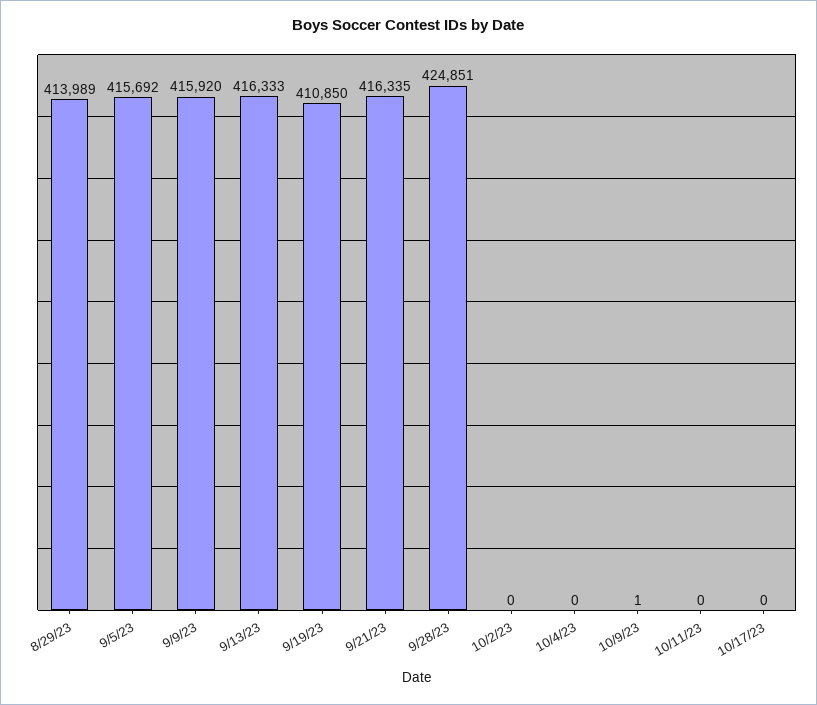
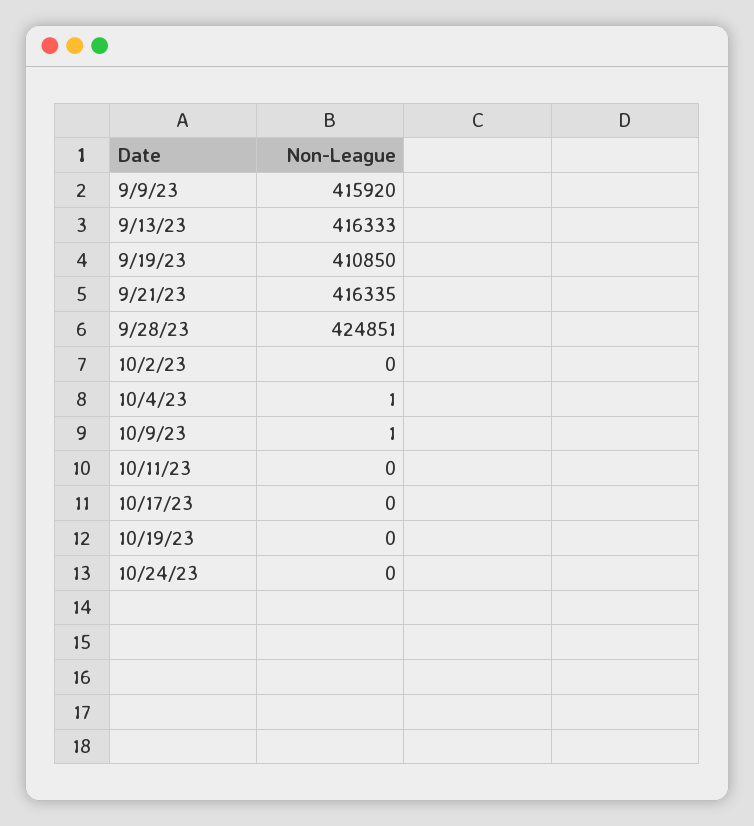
8/29/23: 413989 -> none
9/5/23: 415692 -> none
10/4/23: 0 -> 1
10/19/23: none -> 0
10/24/23: none -> 0

